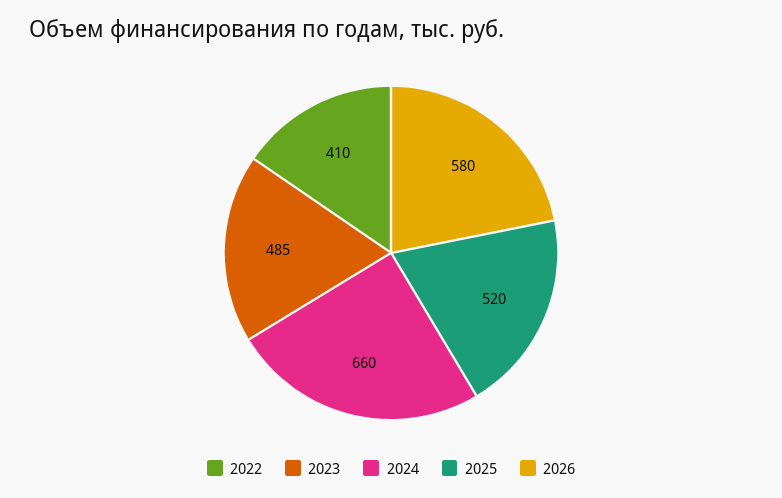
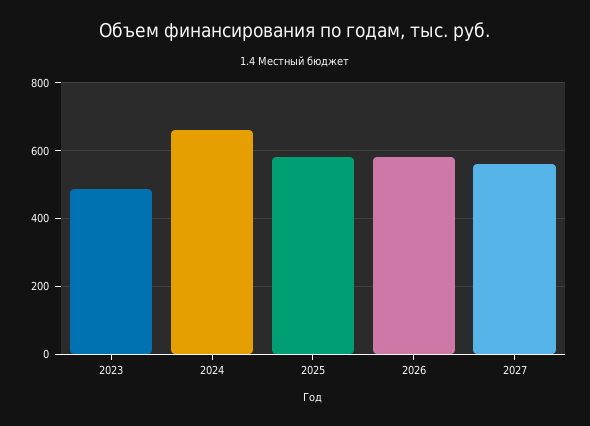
2022: 410 -> none
2025: 520 -> 580
2027: none -> 560

